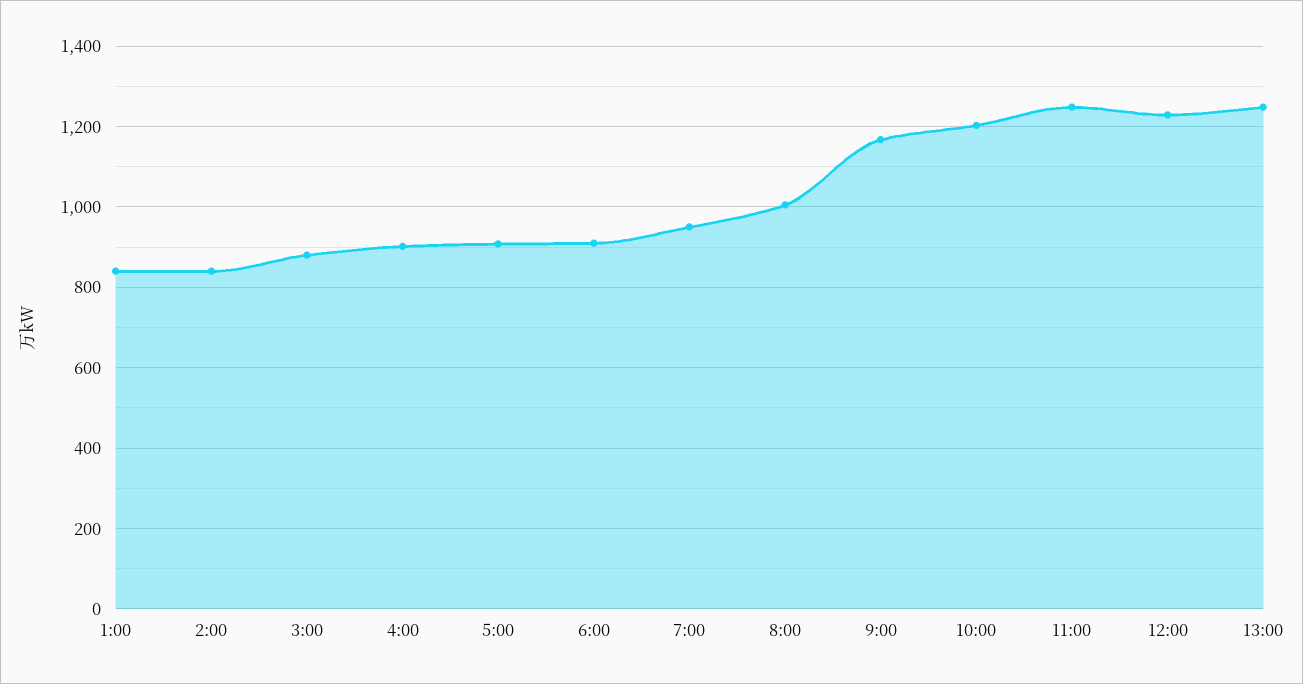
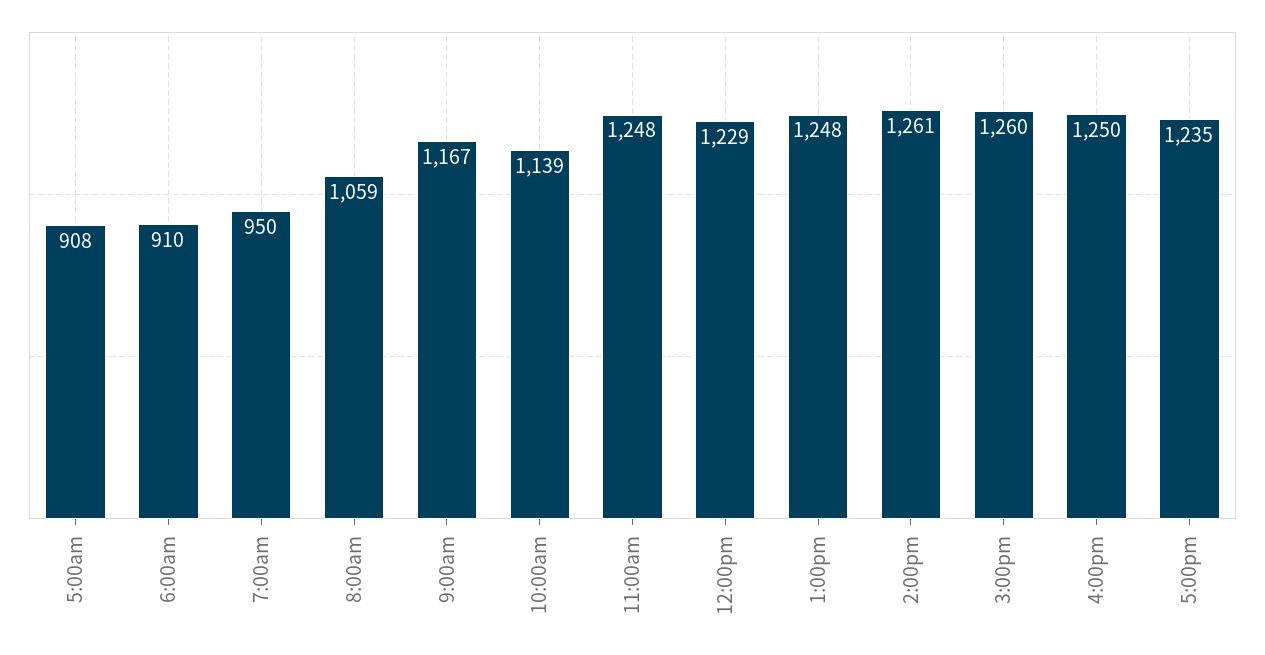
1:00: 840 -> none
2:00: 840 -> none
3:00: 880 -> none
4:00: 900 -> none
8:00: 1000 -> 1059
10:00: 1200 -> 1139
2:00pm: none -> 1261
3:00pm: none -> 1260
4:00pm: none -> 1250
5:00pm: none -> 1235

